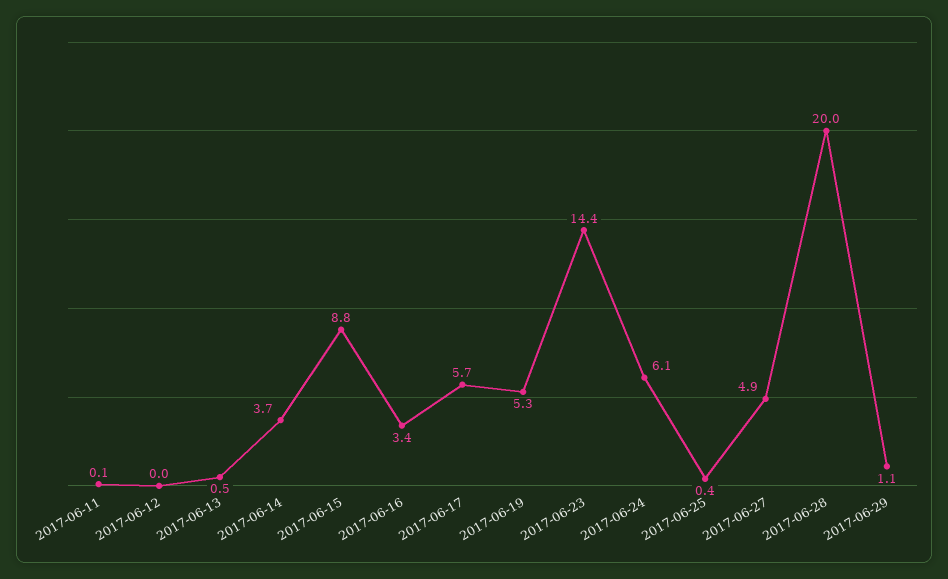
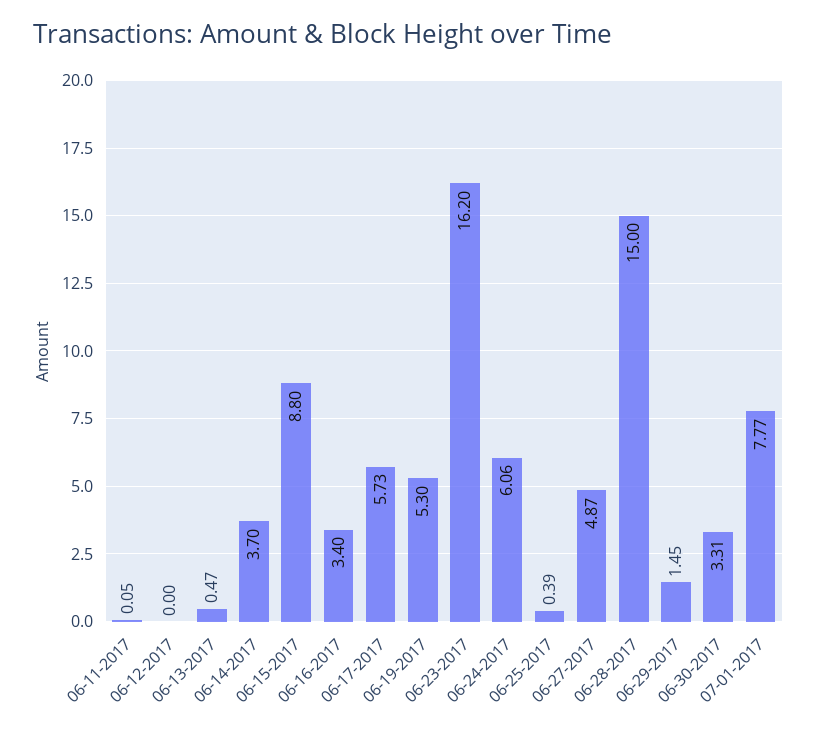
2017-06-23: 14.4 -> 16.2
2017-06-28: 20 -> 15
2017-06-29: 1.1 -> 1.45
06-30-2017: none -> 3.31
07-01-2017: none -> 7.77

